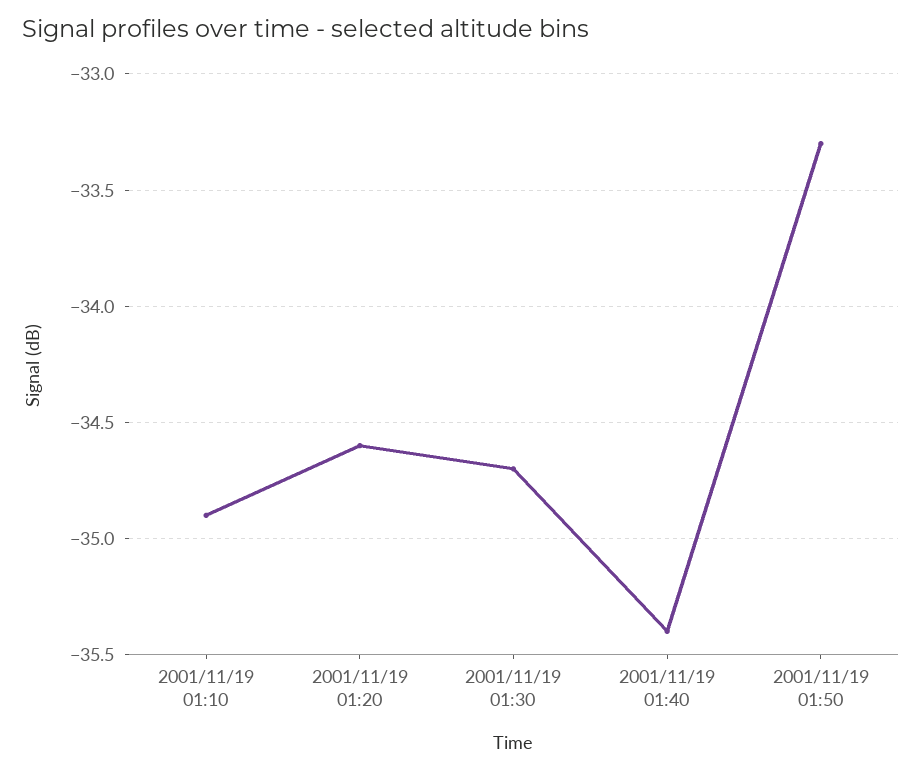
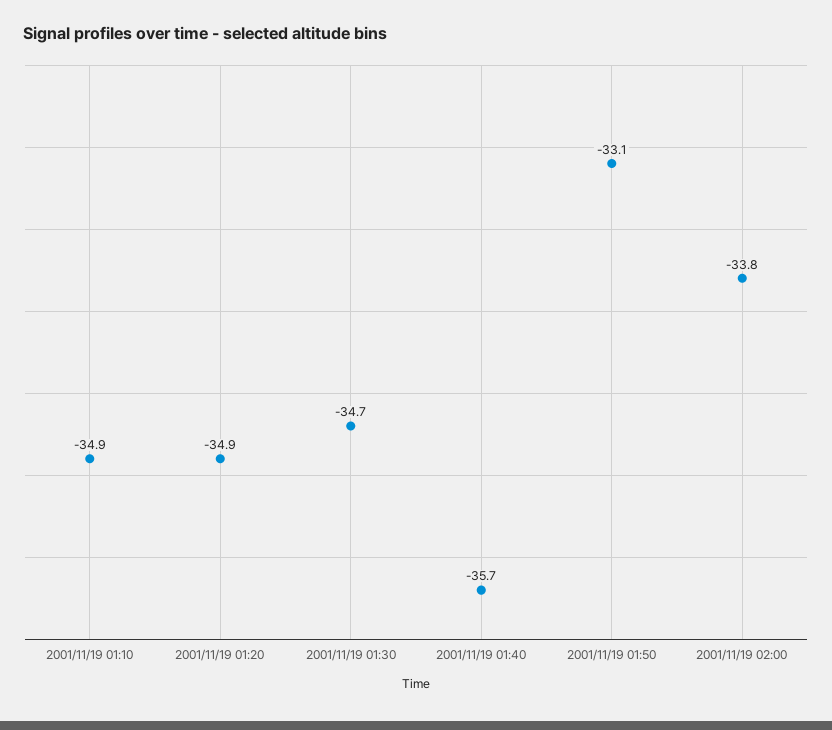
2001/11/19 01:20: -34.6 -> -34.9
2001/11/19 01:40: -35.4 -> -35.7
2001/11/19 01:50: -33.3 -> -33.1
2001/11/19 02:00: none -> -33.8

